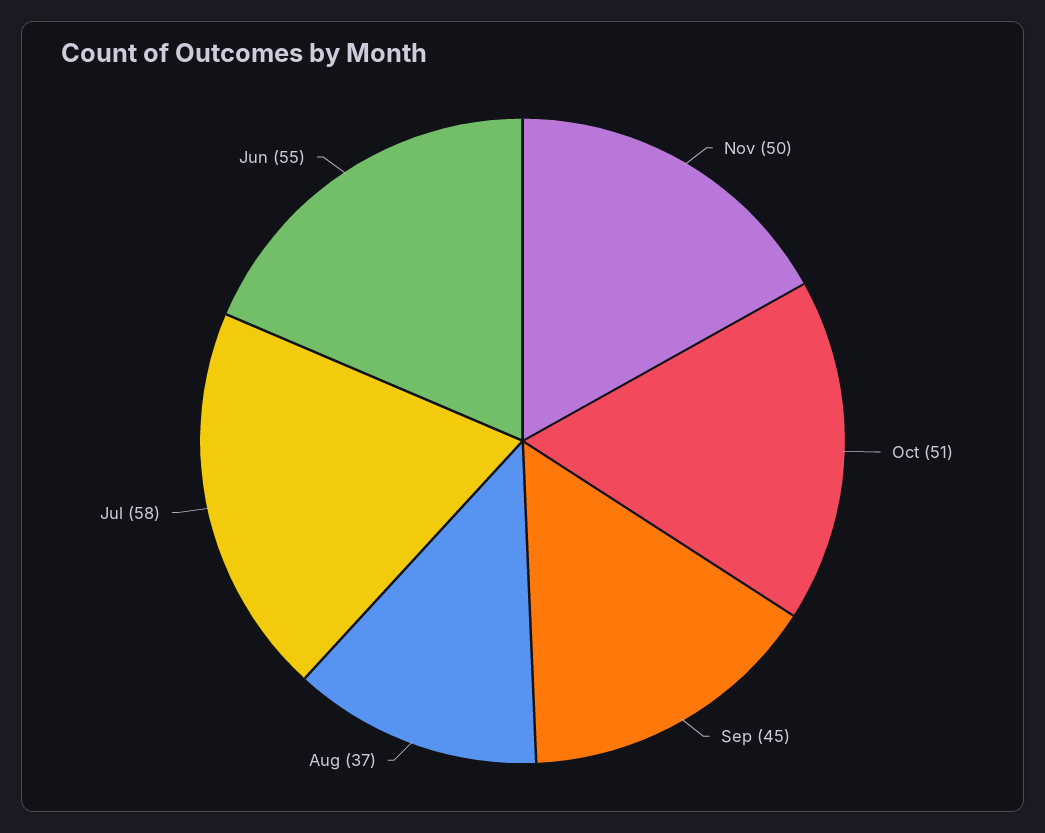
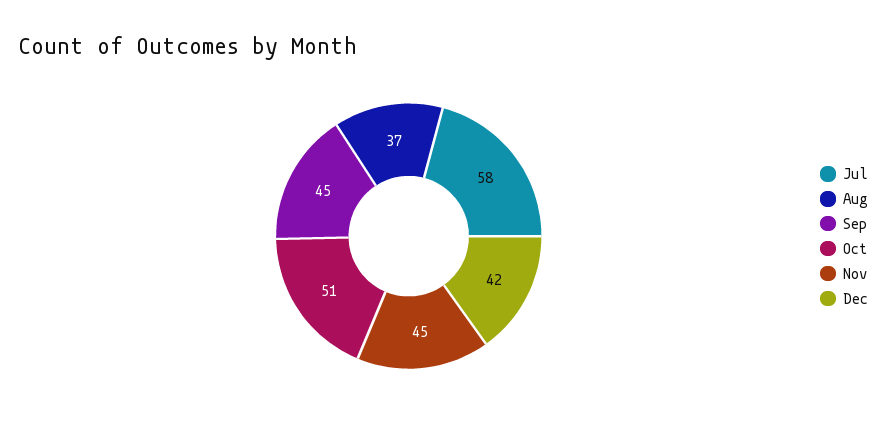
Nov: 50 -> 45
Jun: 55 -> none
Dec: none -> 42

